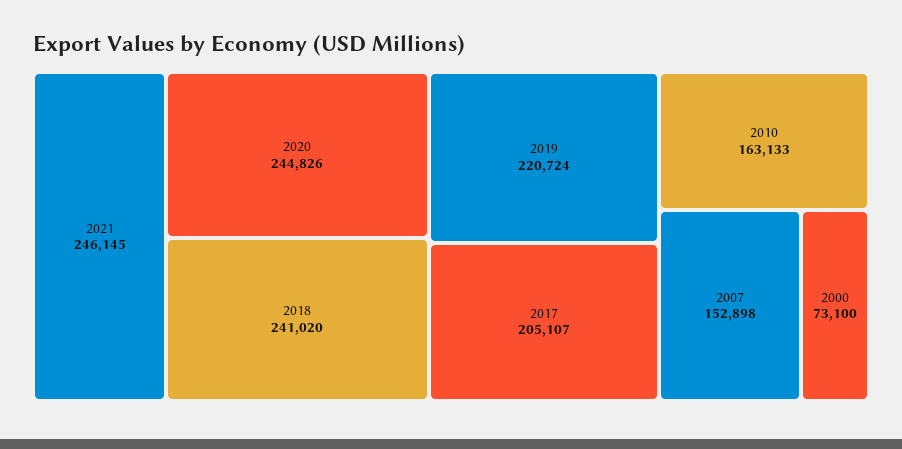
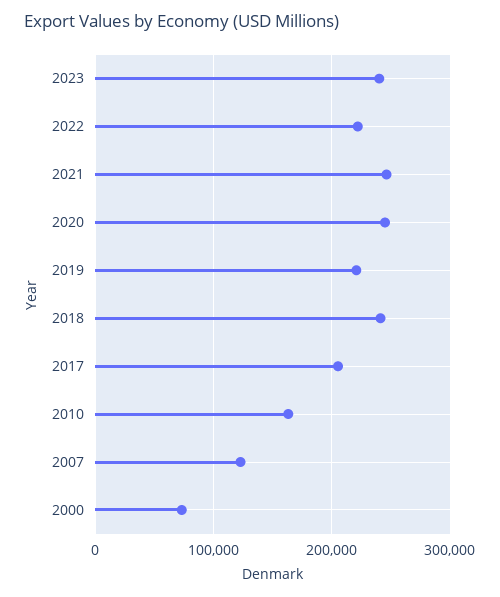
2007: 152898 -> 120000
2023: none -> 240000
2022: none -> 220000

